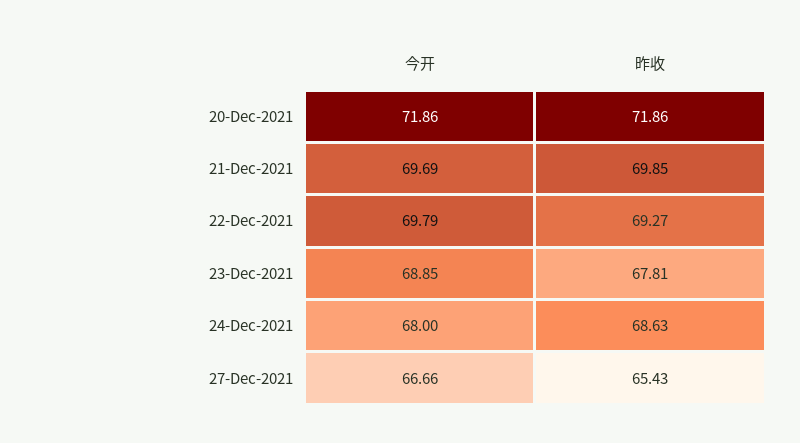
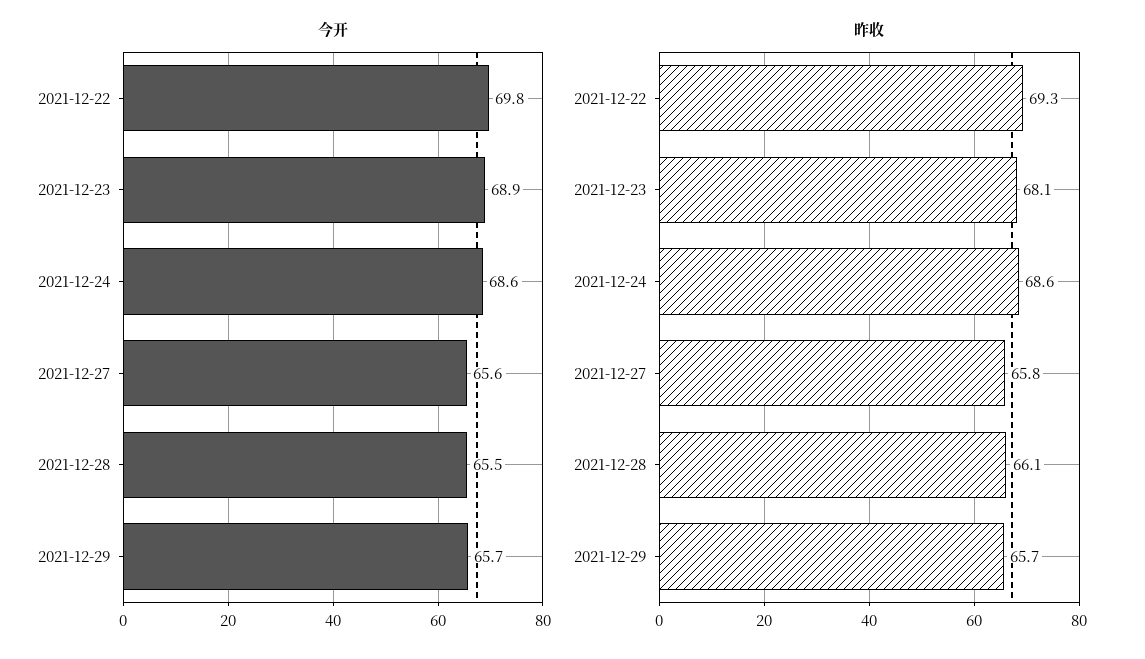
今开, 20-Dec-2021: 71.86 -> none
昨收, 20-Dec-2021: 71.86 -> none
今开, 21-Dec-2021: 69.69 -> none
昨收, 21-Dec-2021: 69.85 -> none
昨收, 23-Dec-2021: 67.81 -> 68.1
今开, 24-Dec-2021: 68 -> 68.6
今开, 27-Dec-2021: 66.66 -> 65.6
昨收, 27-Dec-2021: 65.43 -> 65.8
今开, 2021-12-28: none -> 65.5
今开, 2021-12-29: none -> 65.7
昨收, 2021-12-28: none -> 66.1
昨收, 2021-12-29: none -> 65.7

